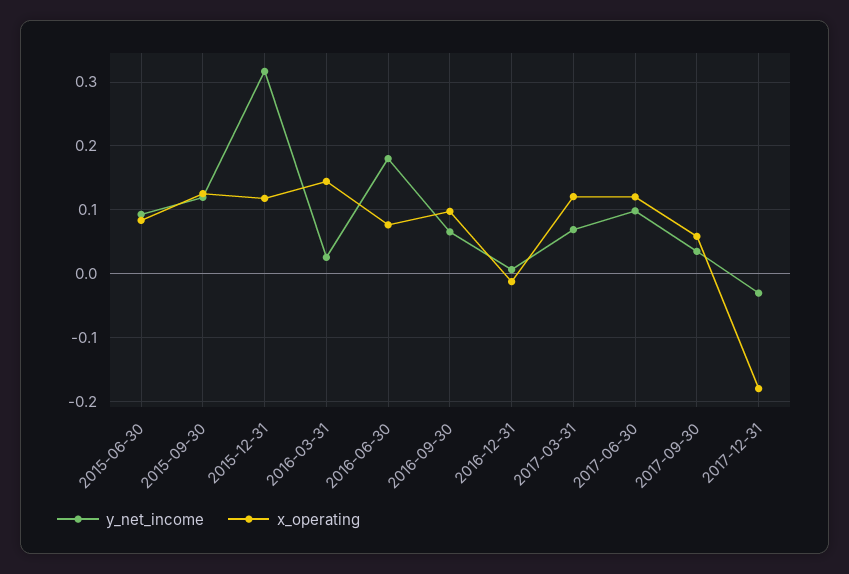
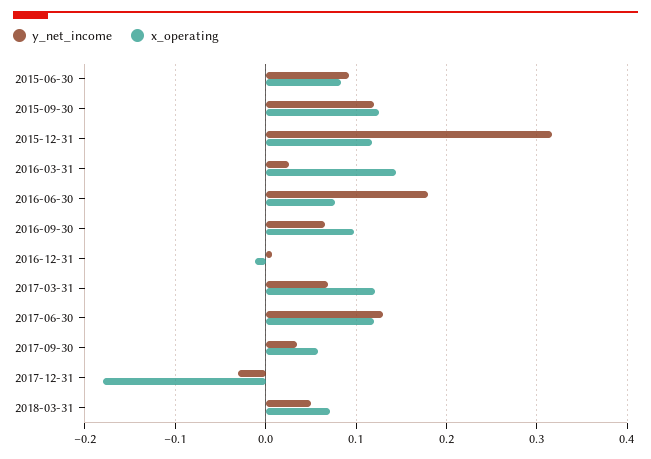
y_net_income, 2017-06-30: 0.1 -> 0.13
y_net_income, 2018-03-31: none -> 0.05
x_operating, 2018-03-31: none -> 0.07

